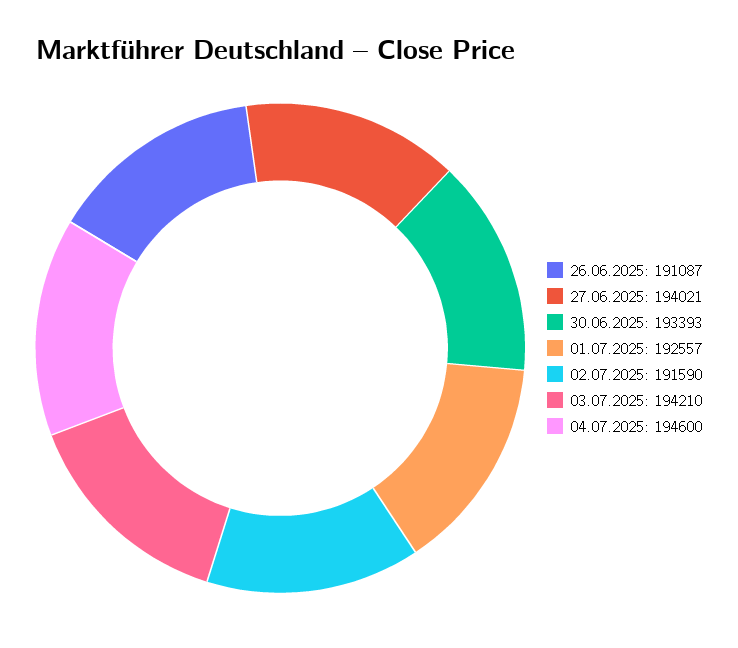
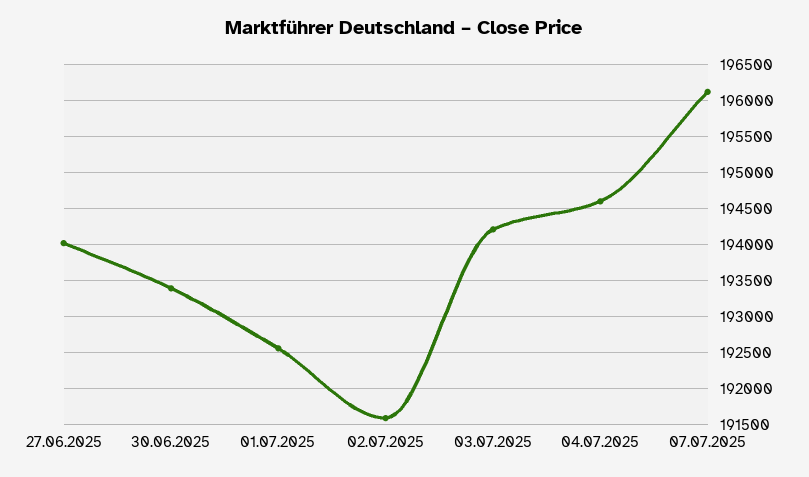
26.06.2025: 191087 -> none
07.07.2025: none -> 196100

